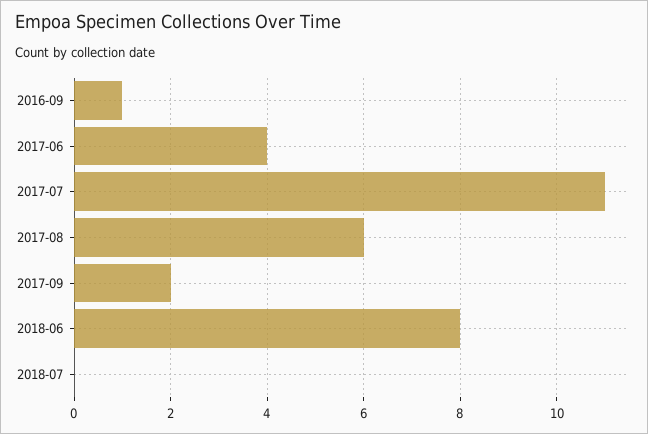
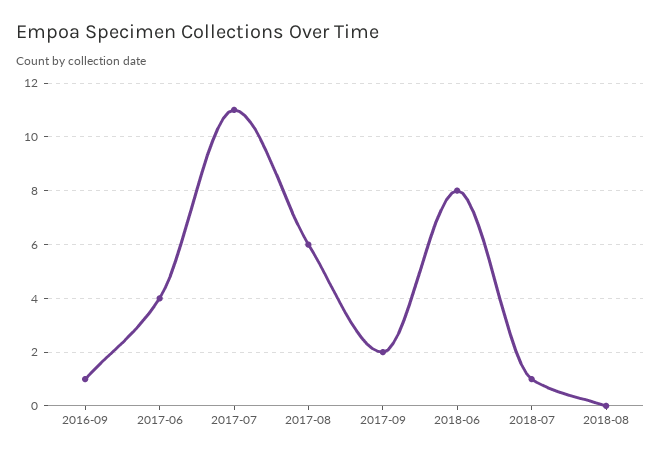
2018-07: 0 -> 1
2018-08: none -> 0

